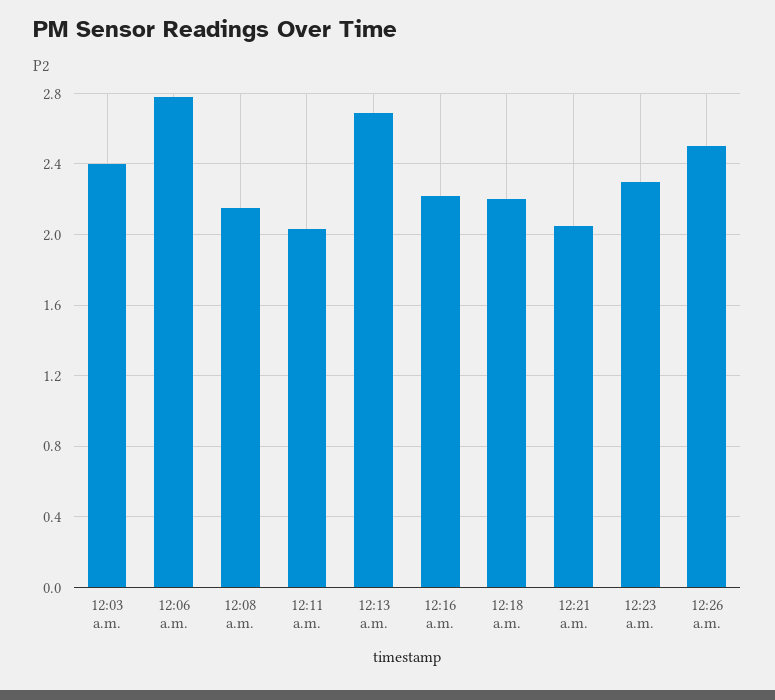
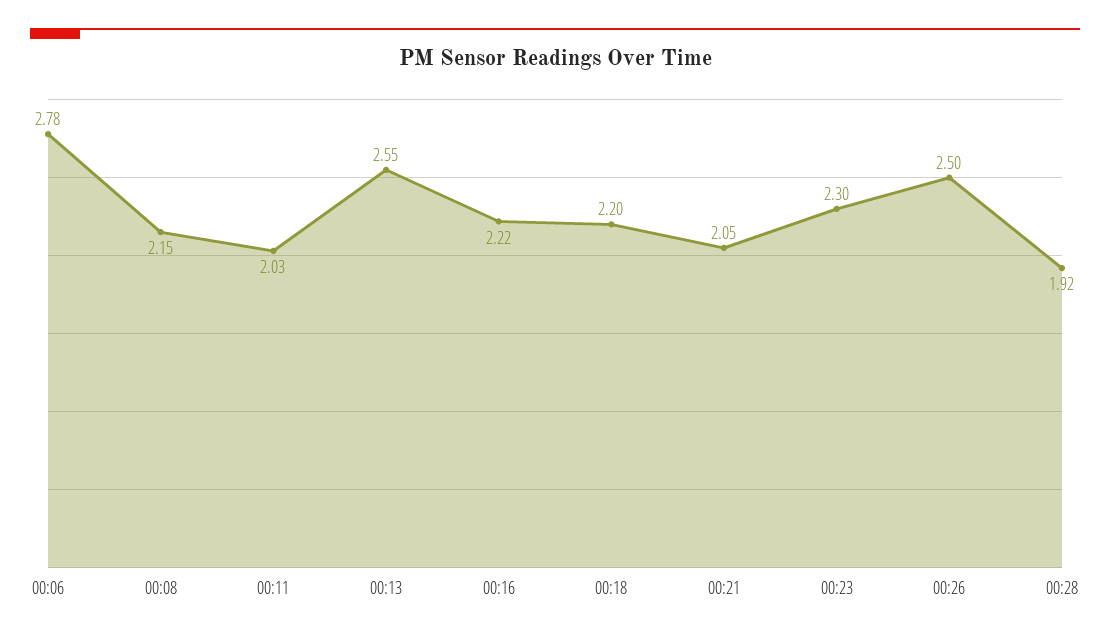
12:03 a.m.: 2.4 -> none
12:13 a.m.: 2.7 -> 2.55
00:28: none -> 1.92

